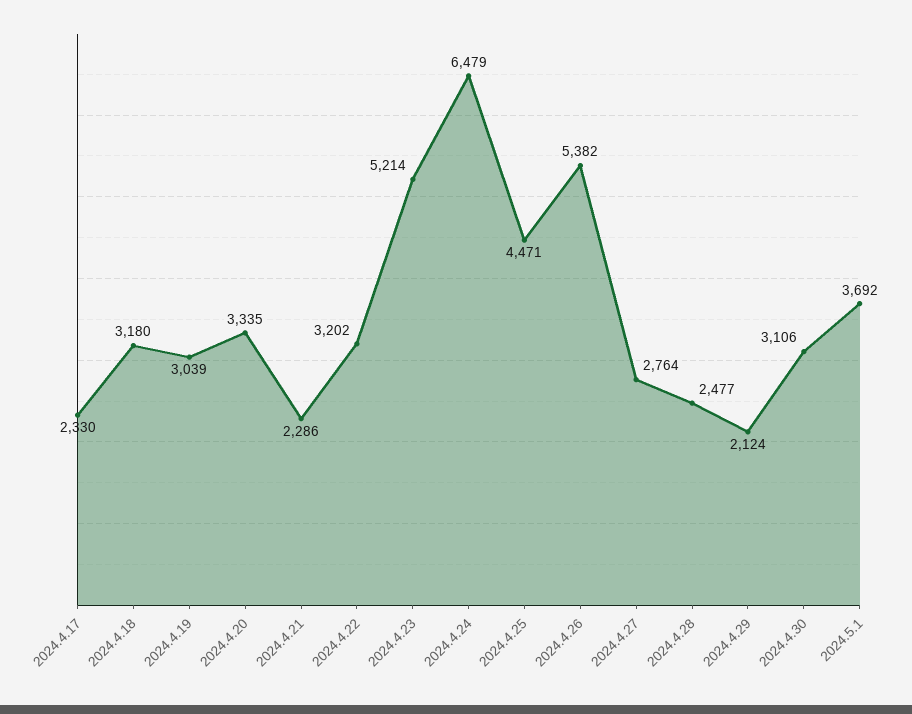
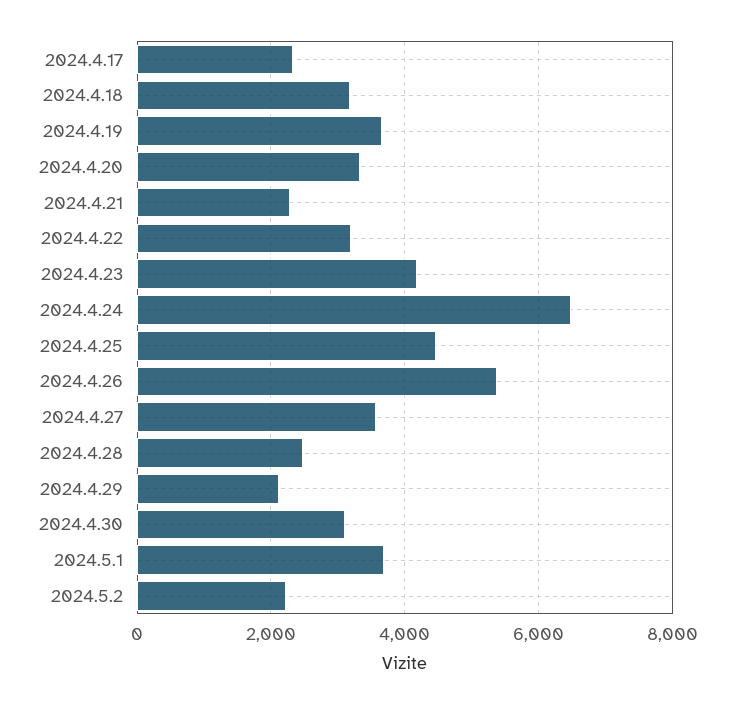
2024.4.19: 3039 -> 3600
2024.4.23: 5214 -> 4200
2024.4.27: 2764 -> 3600
2024.5.2: none -> 2200

